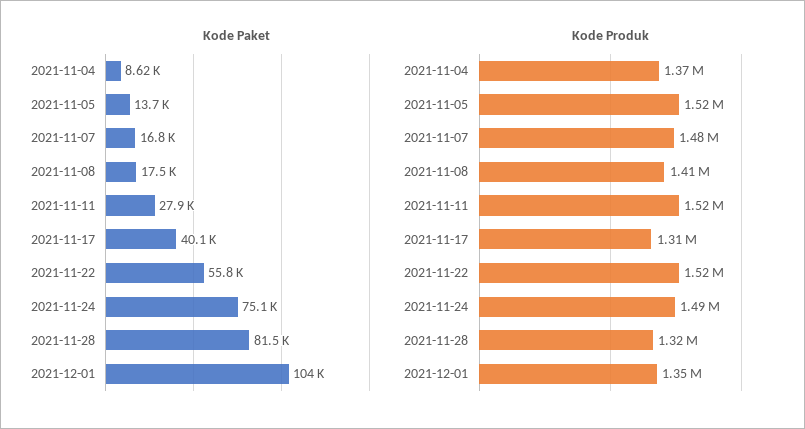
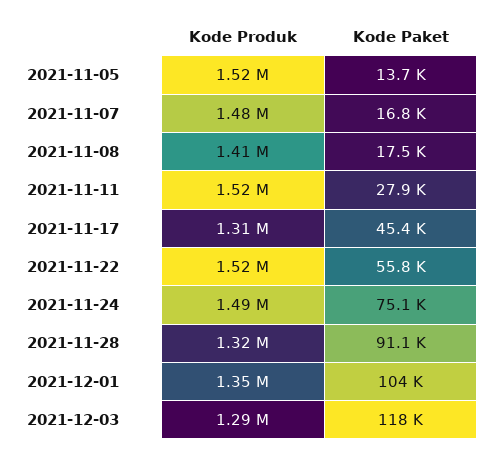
Kode Paket, 2021-11-04: 8620 -> none
Kode Paket, 2021-11-17: 40100 -> 45400
Kode Paket, 2021-11-28: 81500 -> 91100
Kode Produk, 2021-11-04: 1370000 -> none
Kode Produk, 2021-12-03: none -> 1290000
Kode Paket, 2021-12-03: none -> 118000

